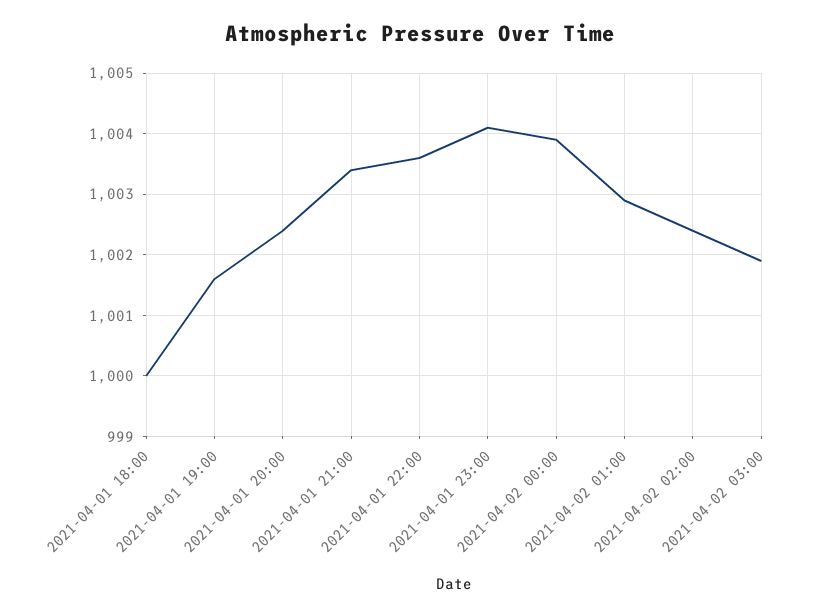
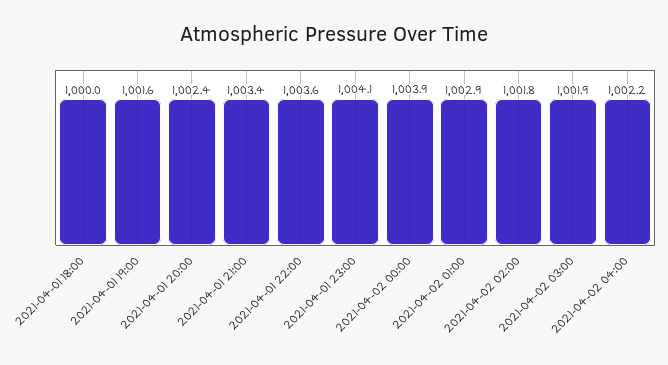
2021-04-02 02:00: 1002.4 -> 1001.8
2021-04-02 04:00: none -> 1002.2

